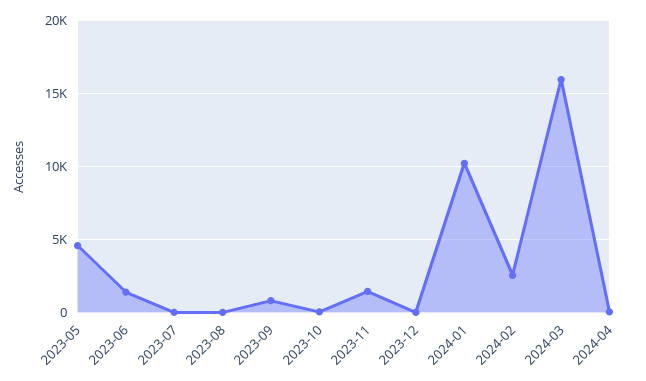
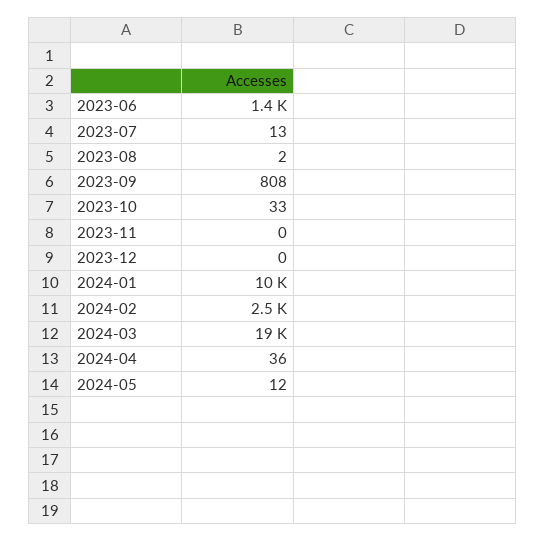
2023-05: 4500 -> none
2023-11: 1500 -> 0
2024-03: 16000 -> 19000
2024-05: none -> 12

